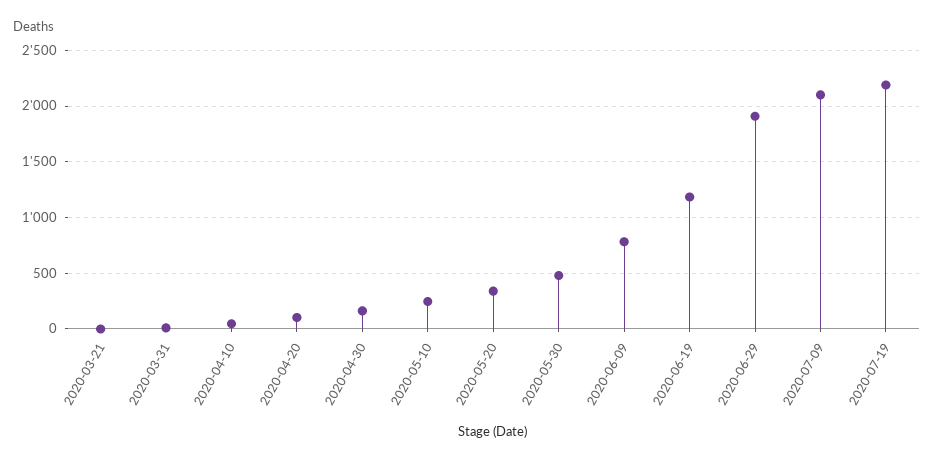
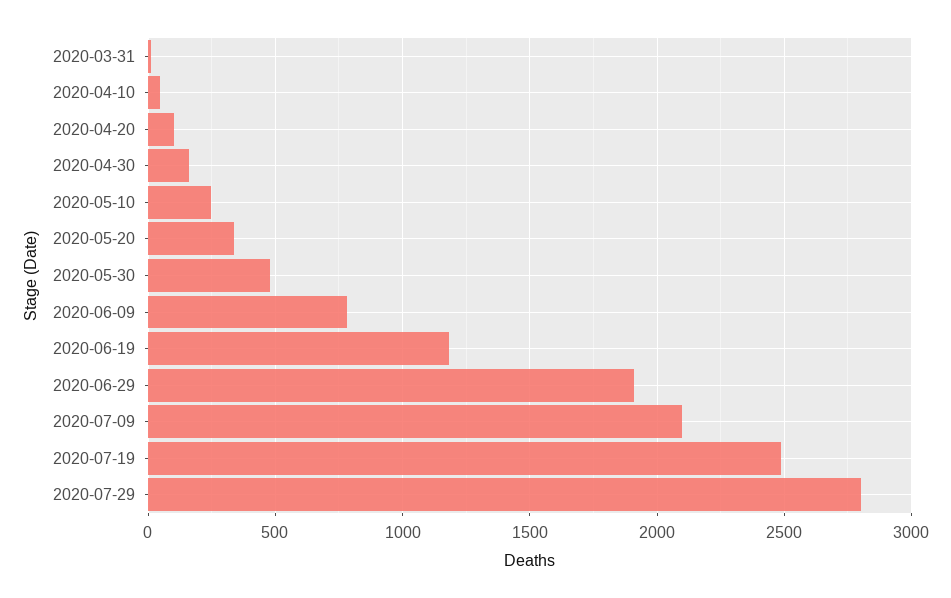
2020-03-21: 0 -> none
2020-07-19: 2200 -> 2500
2020-07-29: none -> 2800

